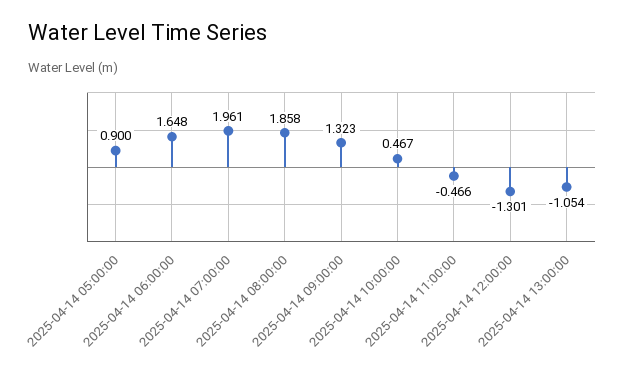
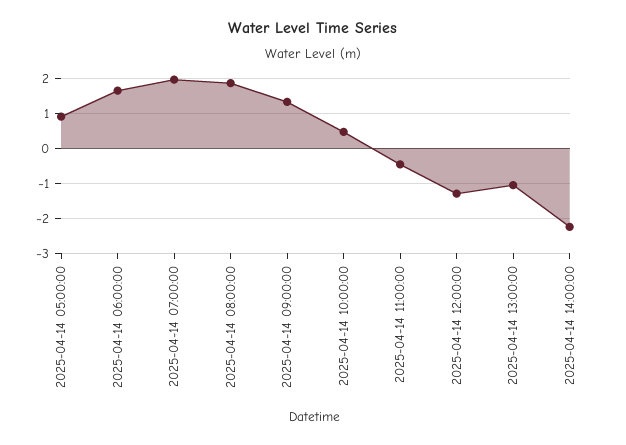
2025-04-14 14:00:00: none -> -2.2

